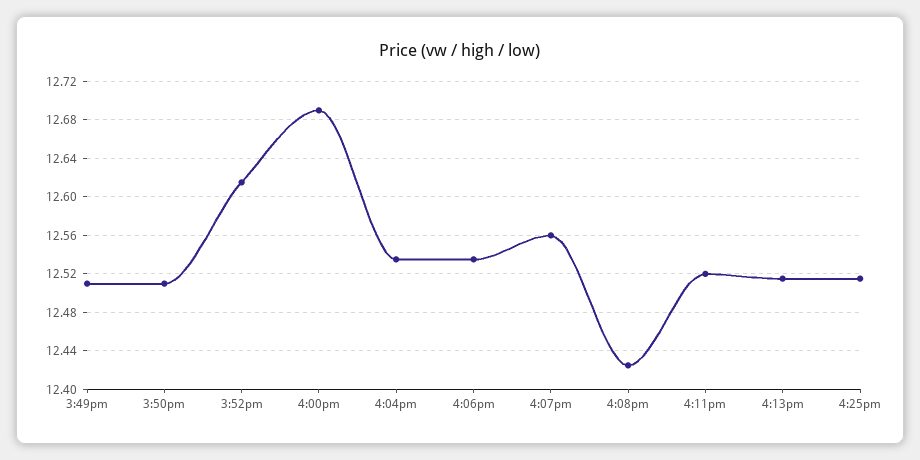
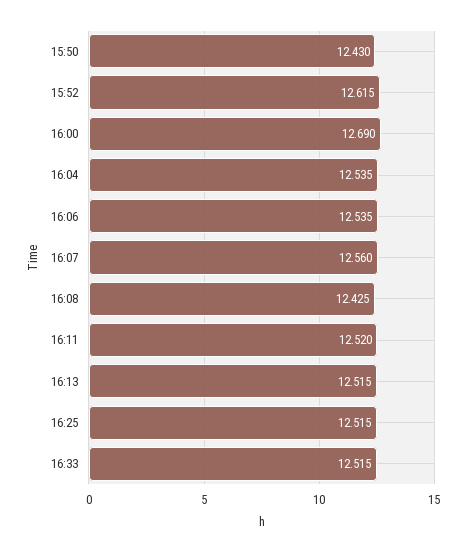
3:49pm: 12.51 -> none
3:50pm: 12.51 -> 12.43
16:33: none -> 12.515

